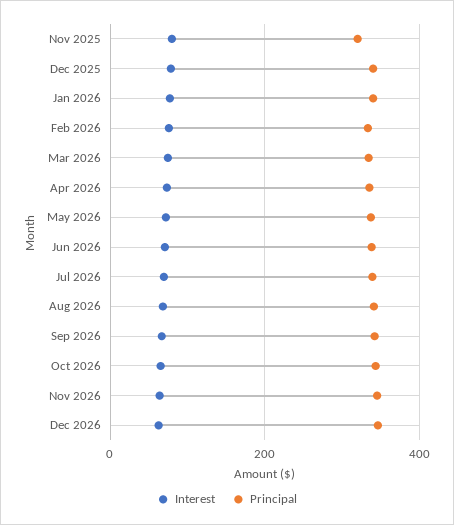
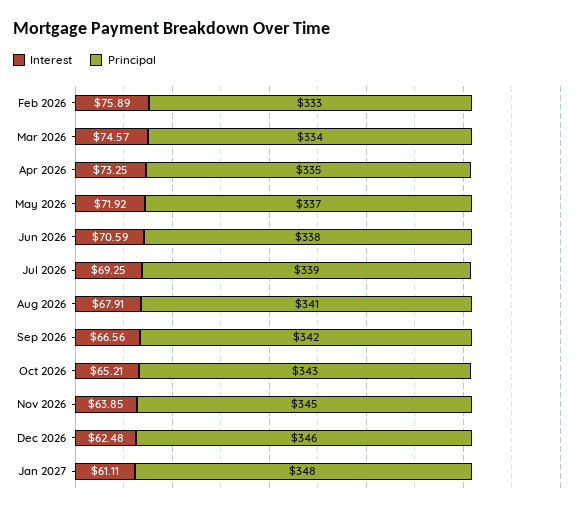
Interest, Nov 2025: 80 -> none
Principal, Nov 2025: 320 -> none
Interest, Dec 2025: 80 -> none
Principal, Dec 2025: 340 -> none
Interest, Jan 2026: 80 -> none
Principal, Jan 2026: 340 -> none
Interest, Jan 2027: none -> 61.11
Principal, Jan 2027: none -> 348

